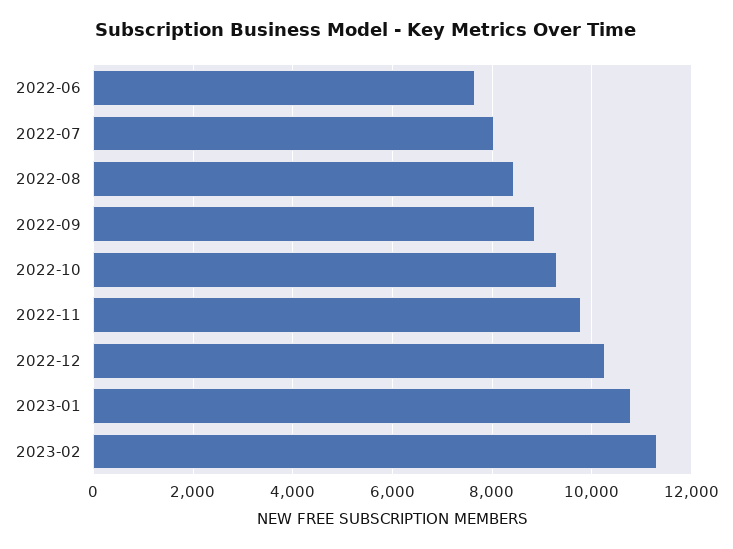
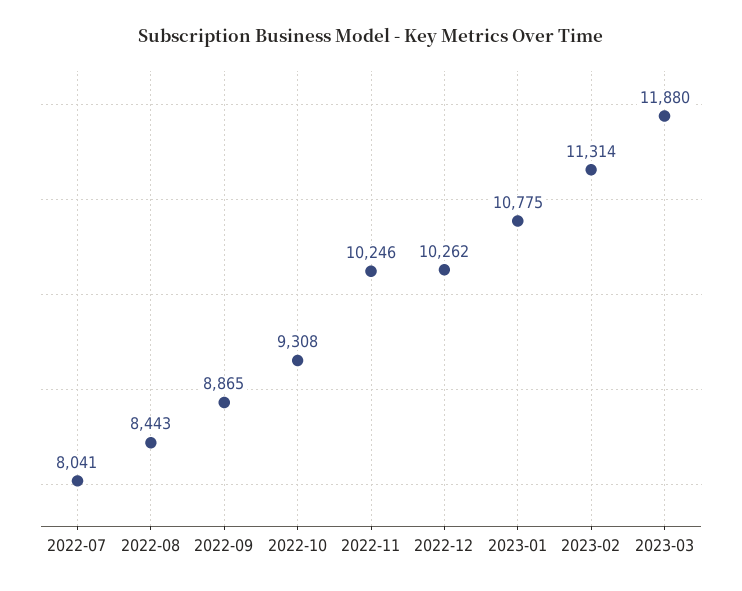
2022-06: 7600 -> none
2022-11: 9800 -> 10246
2023-03: none -> 11880

